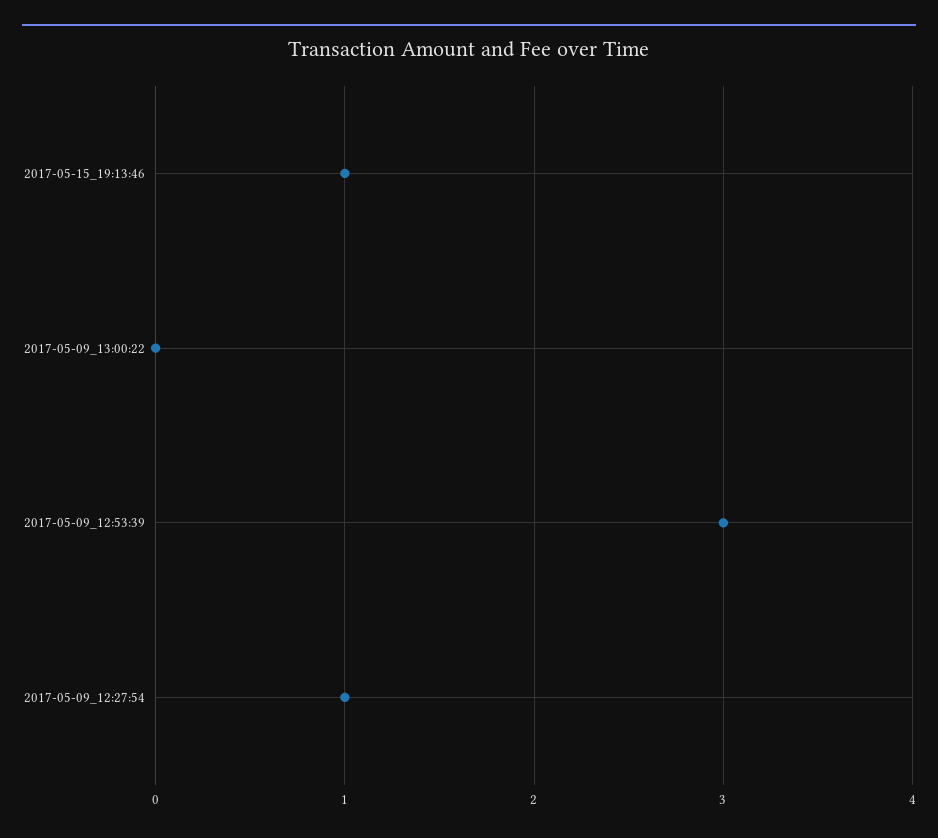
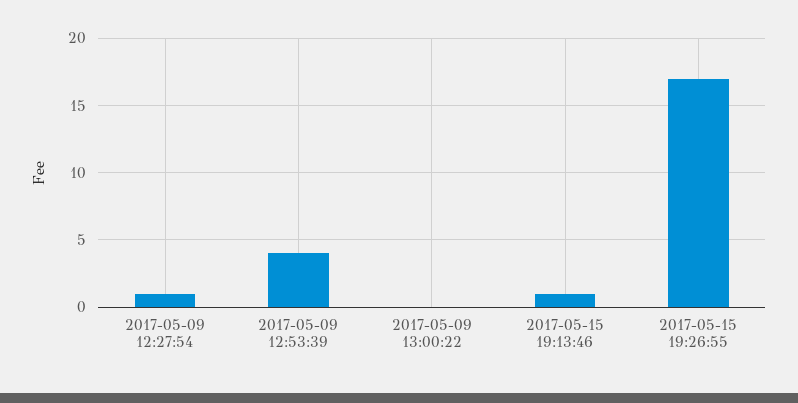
2017-05-09_12:53:39: 3 -> 4
2017-05-15 19:26:55: none -> 17

